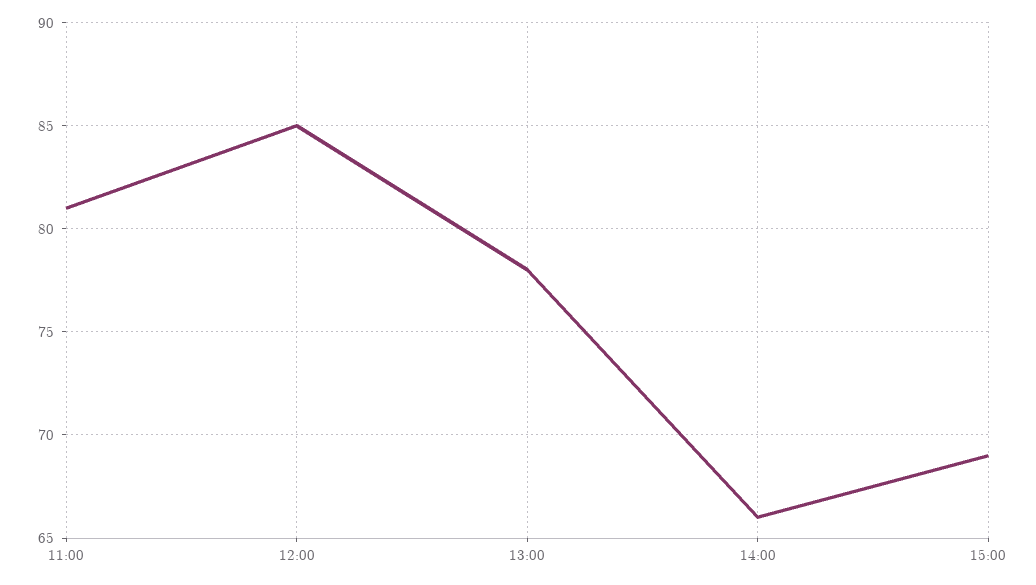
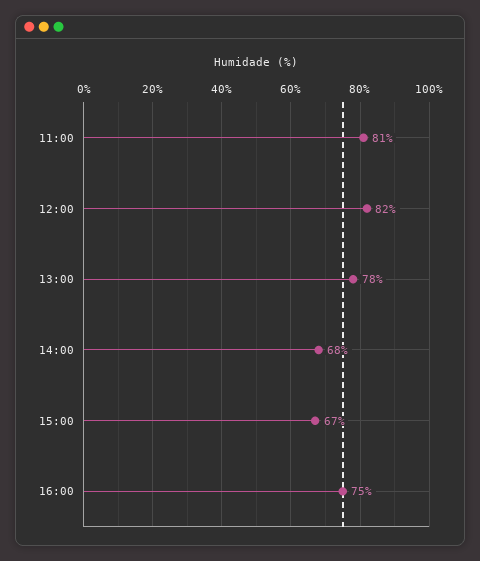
12:00: 85 -> 82
14:00: 66 -> 68
15:00: 69 -> 67
16:00: none -> 75

